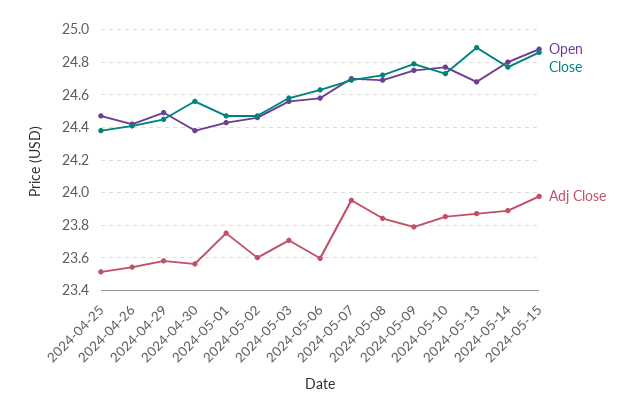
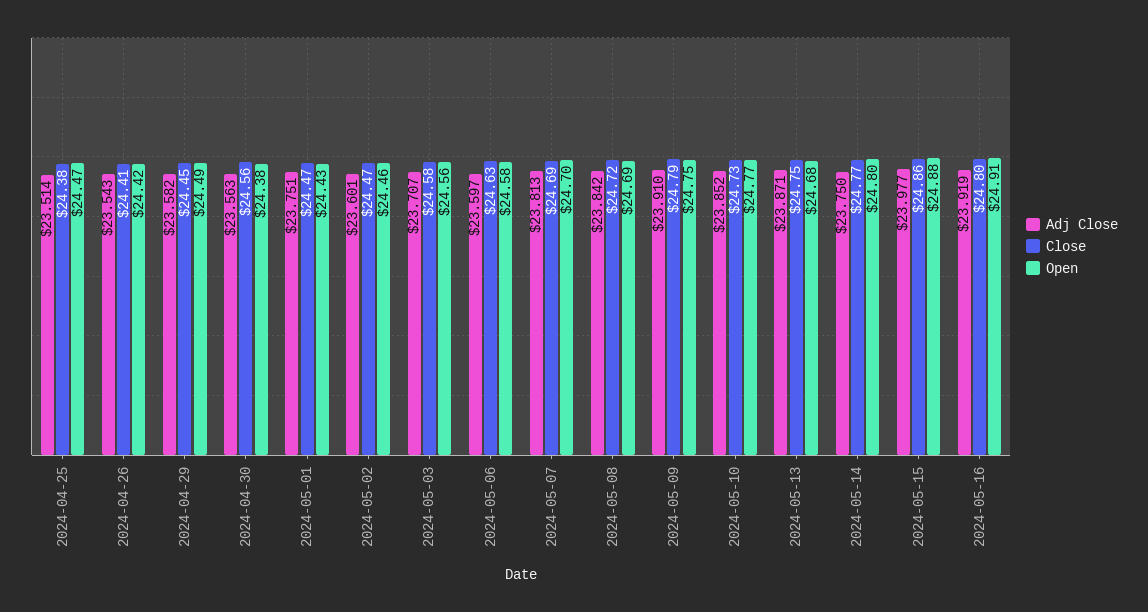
Adj Close, 2024-05-07: 23.95 -> 23.813
Adj Close, 2024-05-09: 23.8 -> 23.91
Close, 2024-05-13: 24.9 -> 24.75
Adj Close, 2024-05-14: 23.9 -> 23.75
Adj Close, 2024-05-16: none -> 23.919
Close, 2024-05-16: none -> 24.8
Open, 2024-05-16: none -> 24.91

